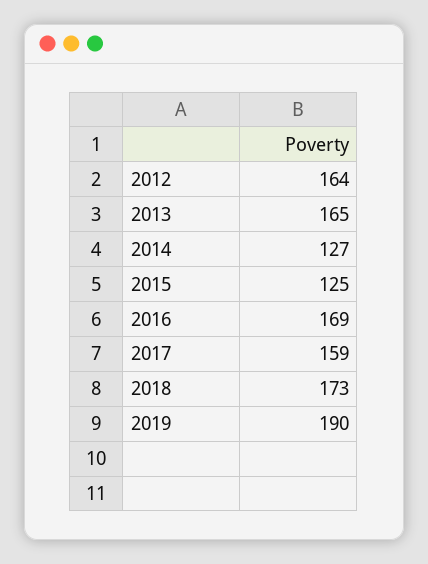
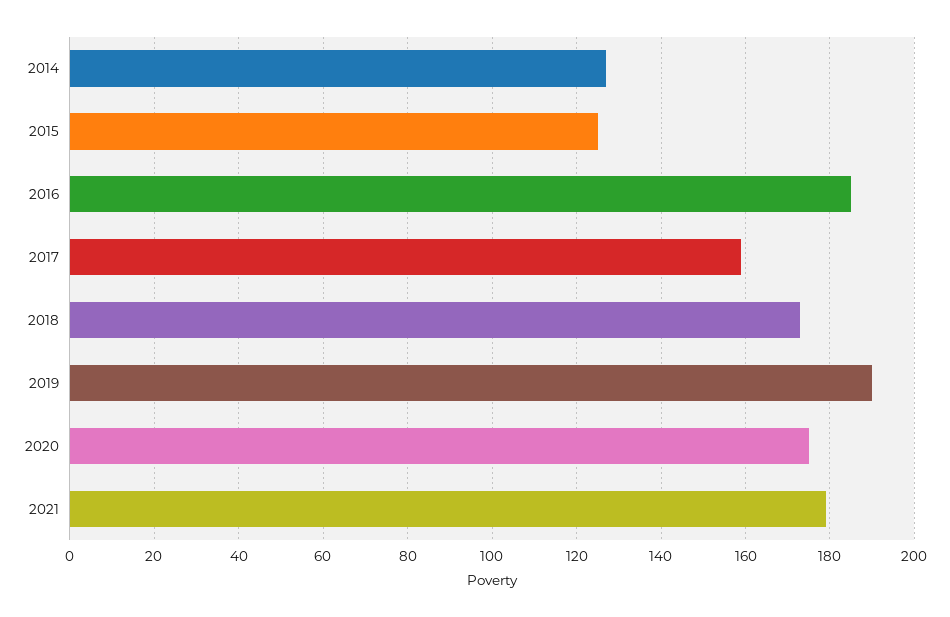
2012: 164 -> none
2013: 165 -> none
2016: 169 -> 185
2020: none -> 175
2021: none -> 180

